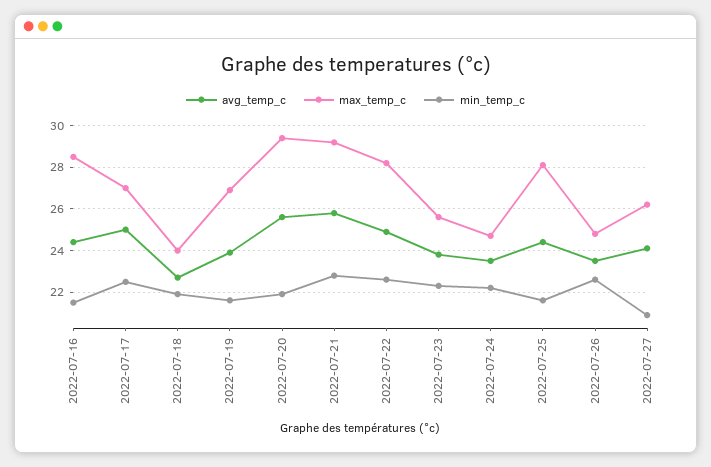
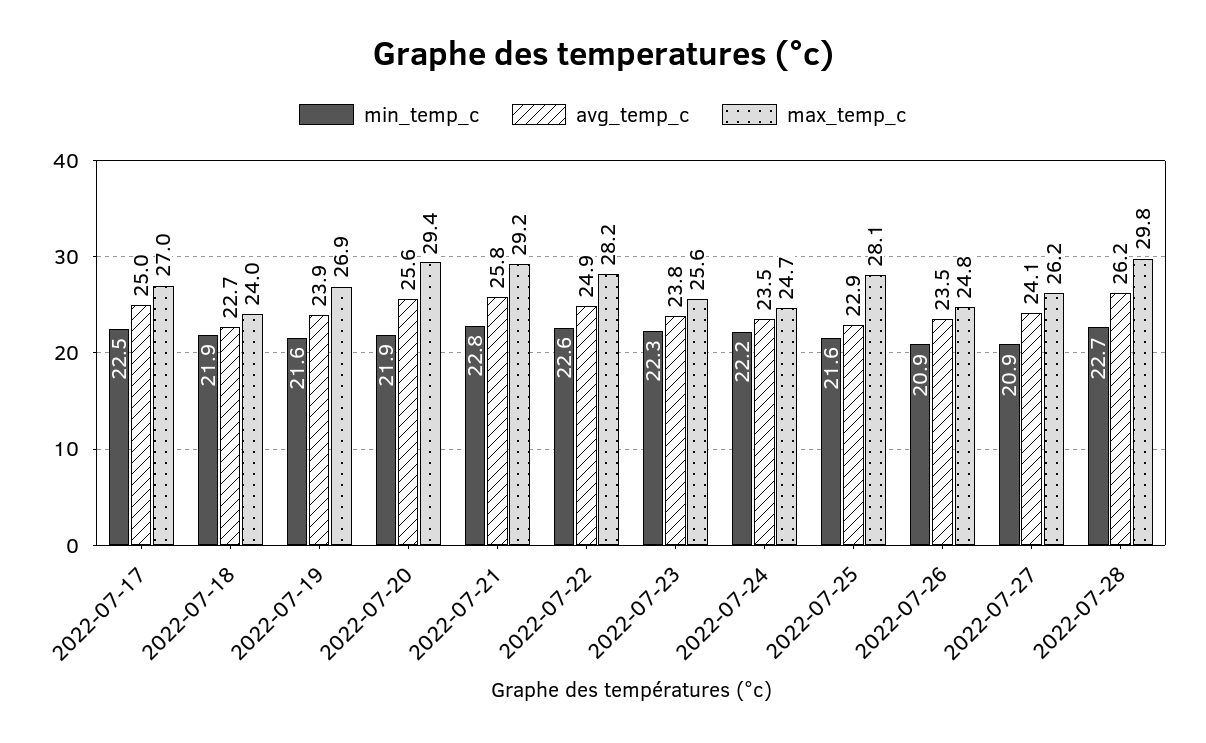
avg_temp_c, 2022-07-16: 24.5 -> none
max_temp_c, 2022-07-16: 28.5 -> none
min_temp_c, 2022-07-16: 21.5 -> none
avg_temp_c, 2022-07-25: 24.5 -> 22.9
min_temp_c, 2022-07-26: 22.5 -> 20.9
min_temp_c, 2022-07-28: none -> 22.7
avg_temp_c, 2022-07-28: none -> 26.2
max_temp_c, 2022-07-28: none -> 29.8

